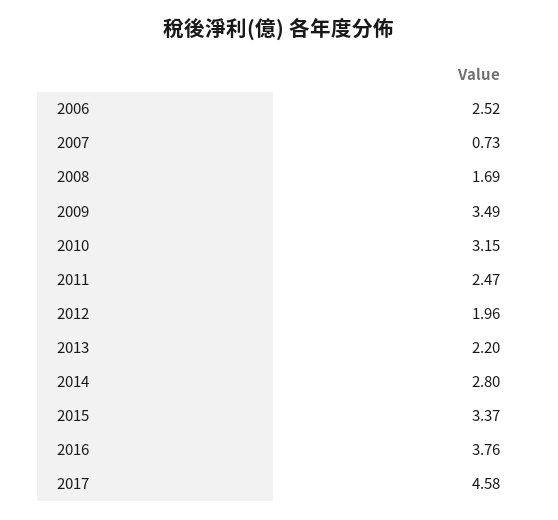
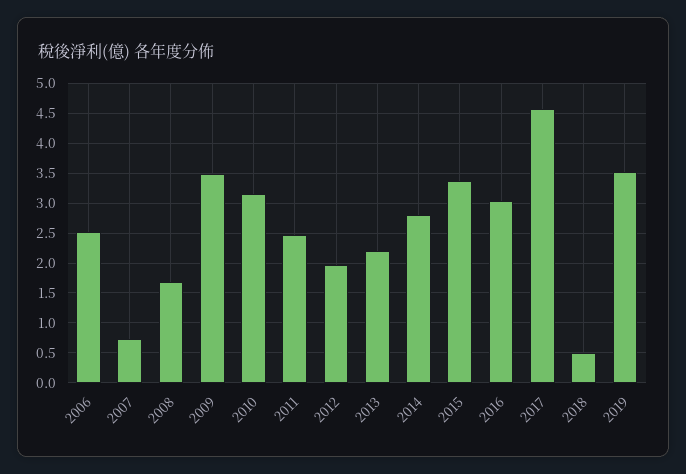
2016: 3.76 -> 3
2018: none -> 0.5
2019: none -> 3.5

